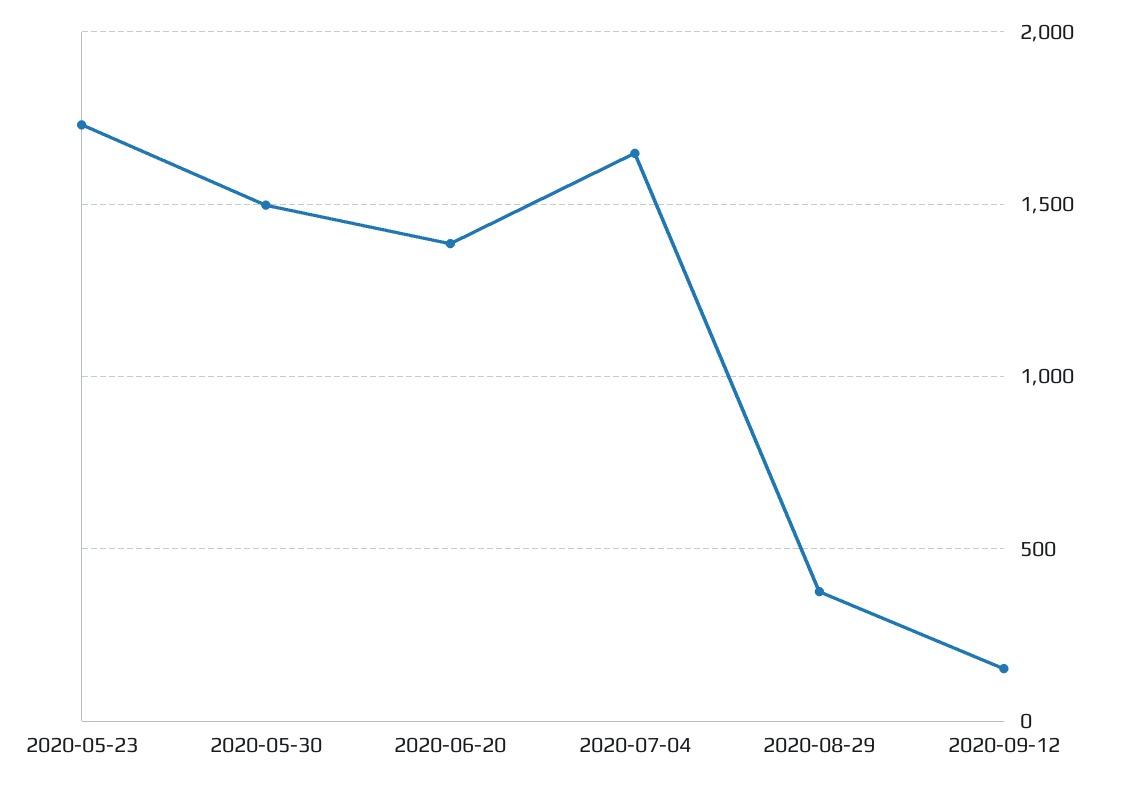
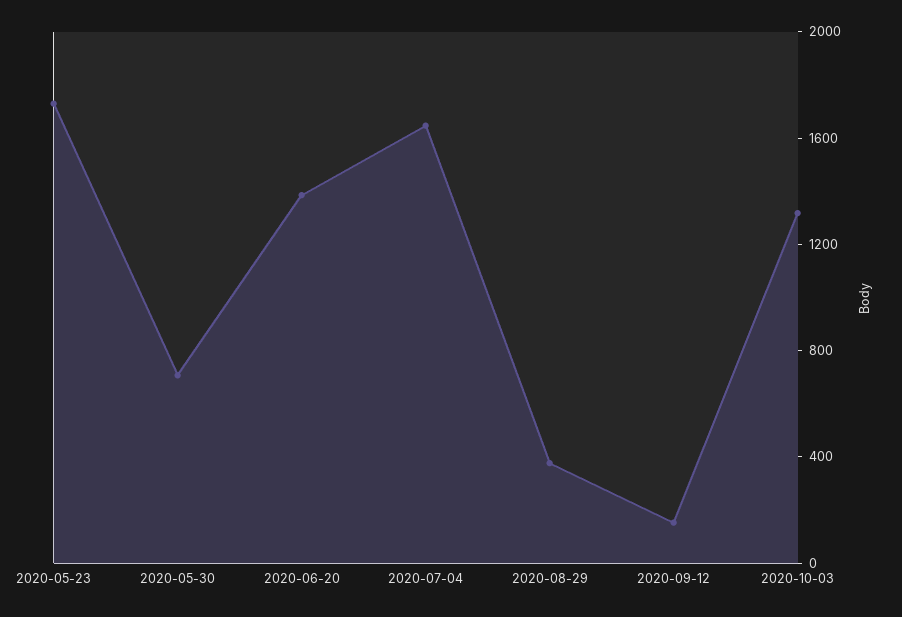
2020-05-30: 1500 -> 700
2020-10-03: none -> 1300

